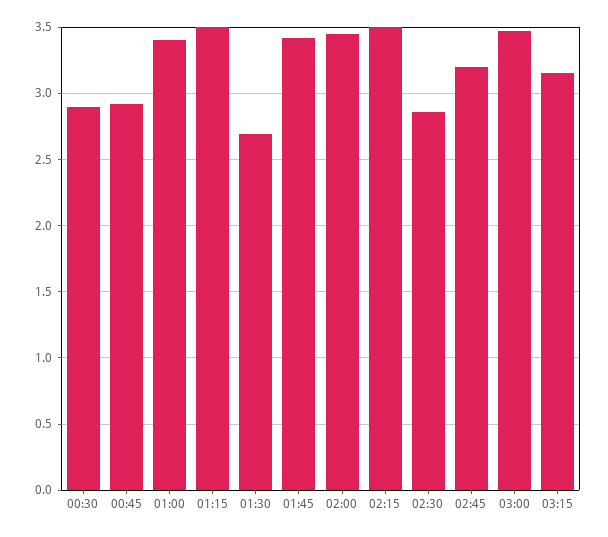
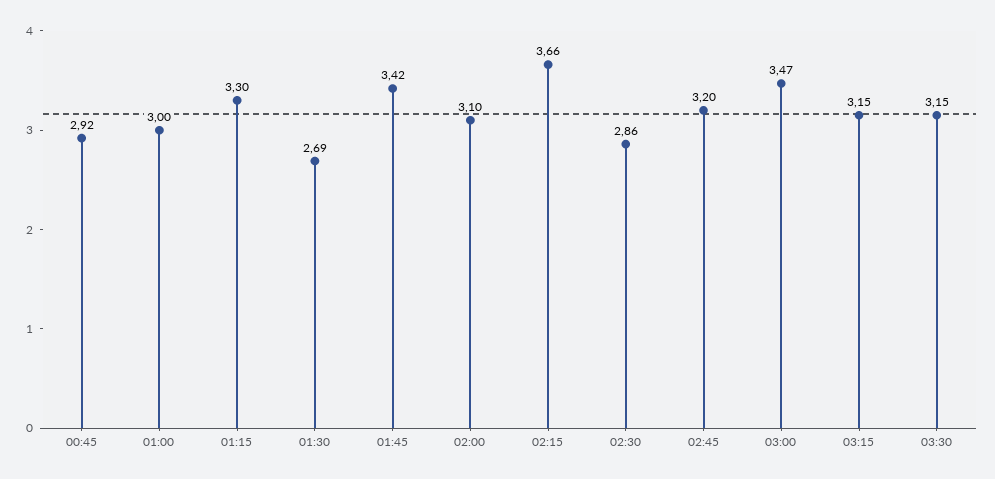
00:30: 2.9 -> none
01:00: 3.4 -> 3
01:15: 3.5 -> 3.3
02:00: 3.45 -> 3.1
02:15: 3.5 -> 3.66
03:30: none -> 3.15

